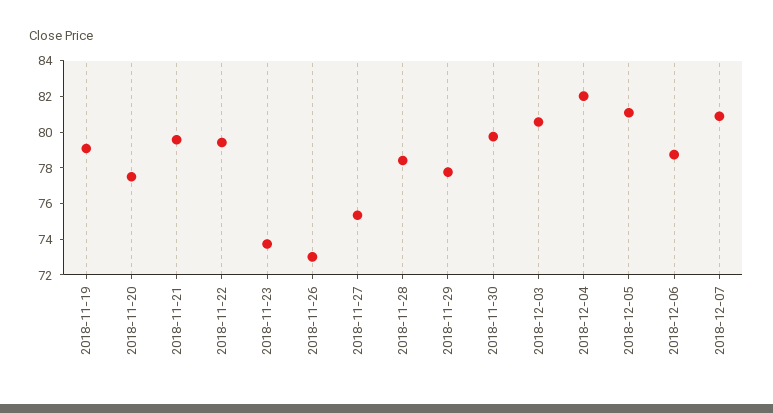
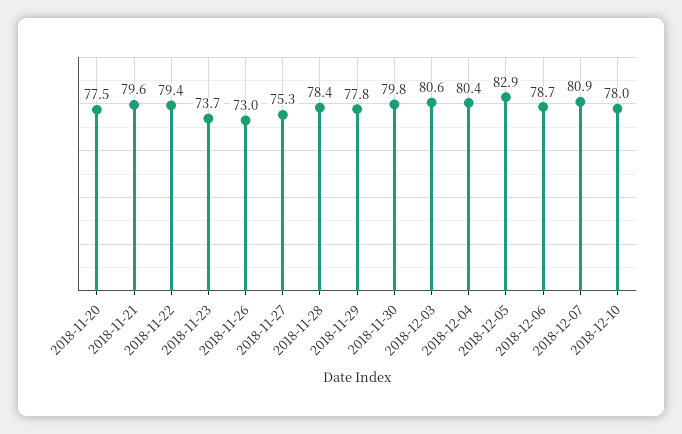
2018-11-19: 79 -> none
2018-12-04: 82 -> 80.4
2018-12-05: 81 -> 82.9
2018-12-10: none -> 78

